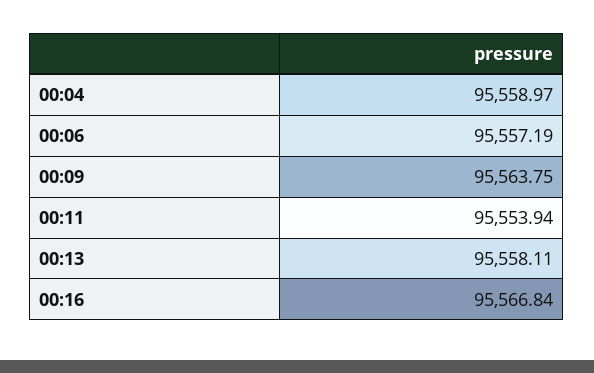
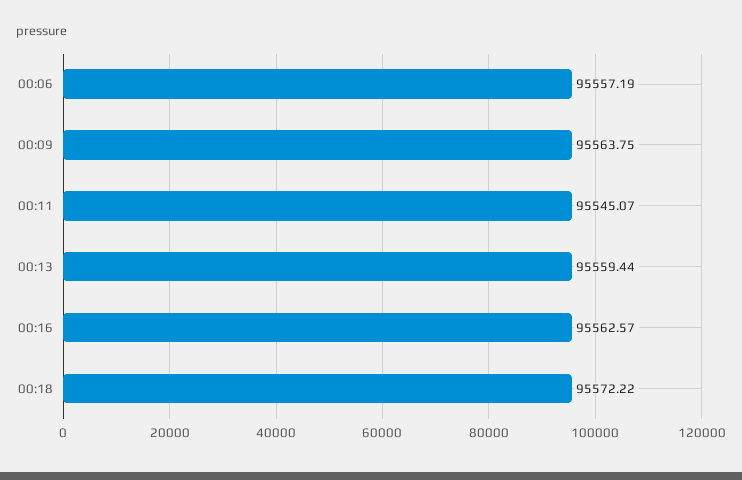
00:04: 95558.97 -> none
00:11: 95553.94 -> 95545.07
00:13: 95558.11 -> 95559.44
00:16: 95566.84 -> 95562.57
00:18: none -> 95572.22

